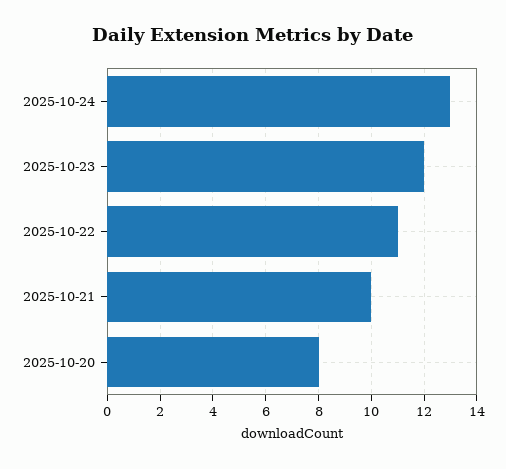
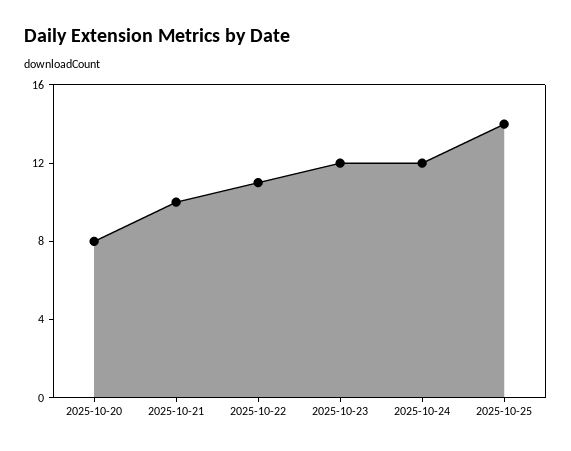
2025-10-24: 13 -> 12
2025-10-25: none -> 14

